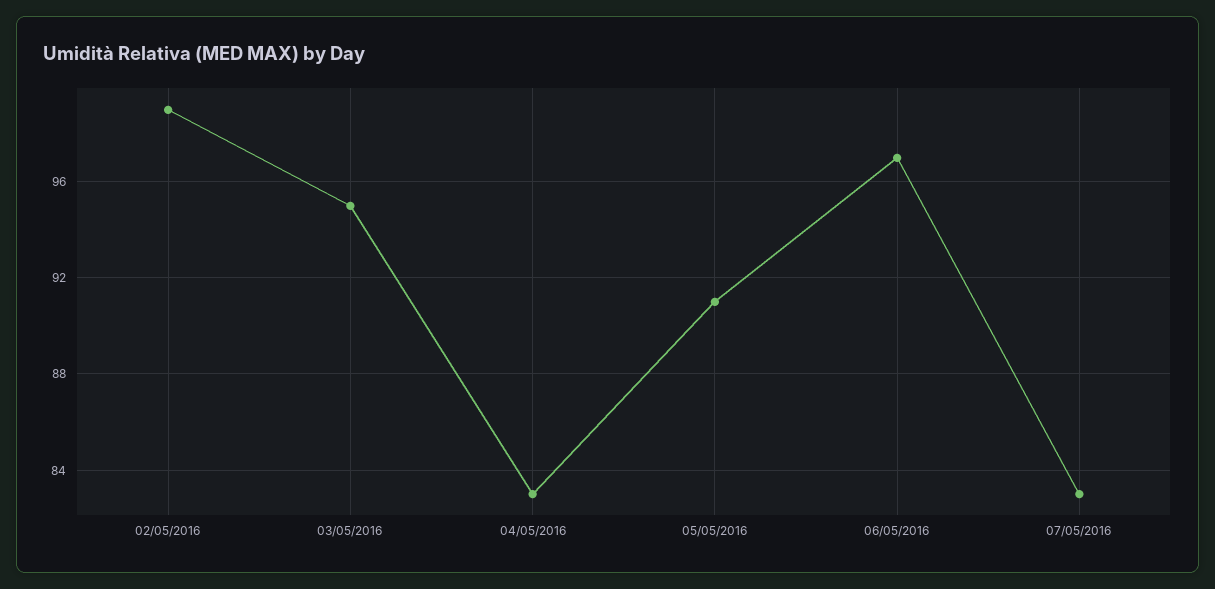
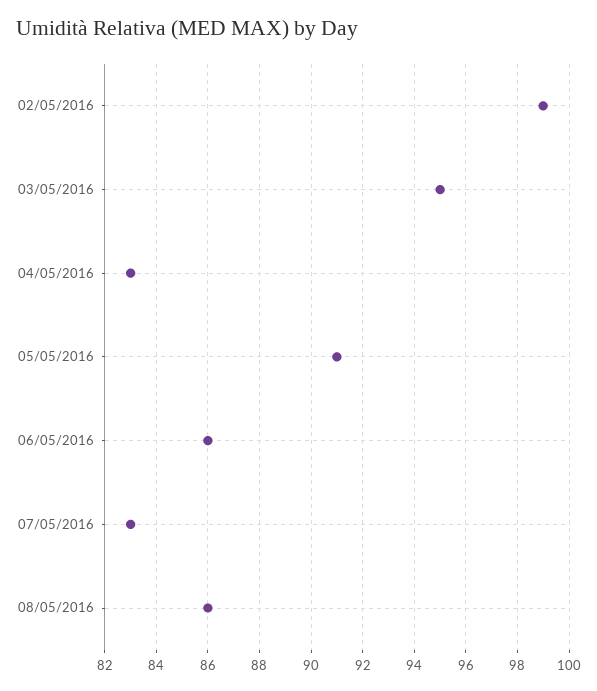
06/05/2016: 97 -> 86
08/05/2016: none -> 86

